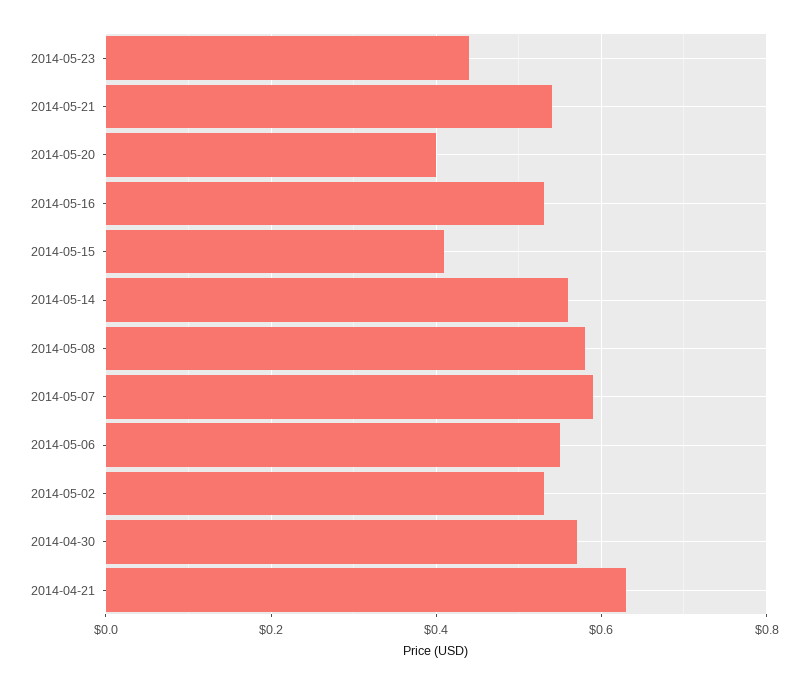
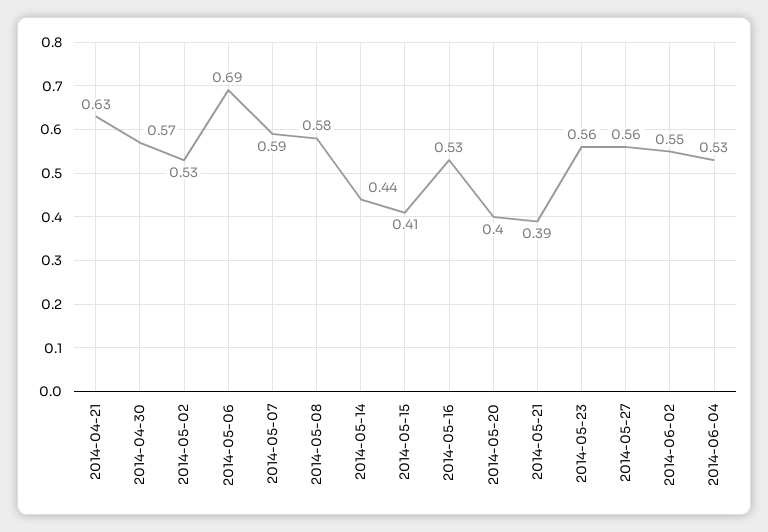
2014-05-23: 0.45 -> 0.56
2014-05-21: 0.55 -> 0.39
2014-05-14: 0.55 -> 0.44
2014-05-06: 0.55 -> 0.69
2014-05-27: none -> 0.56
2014-06-02: none -> 0.55
2014-06-04: none -> 0.53

